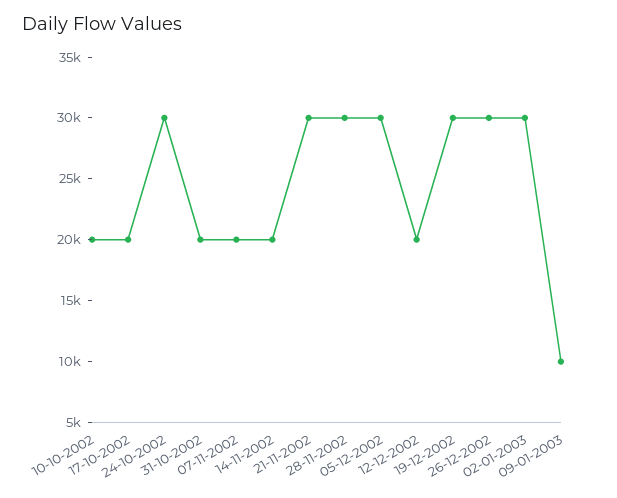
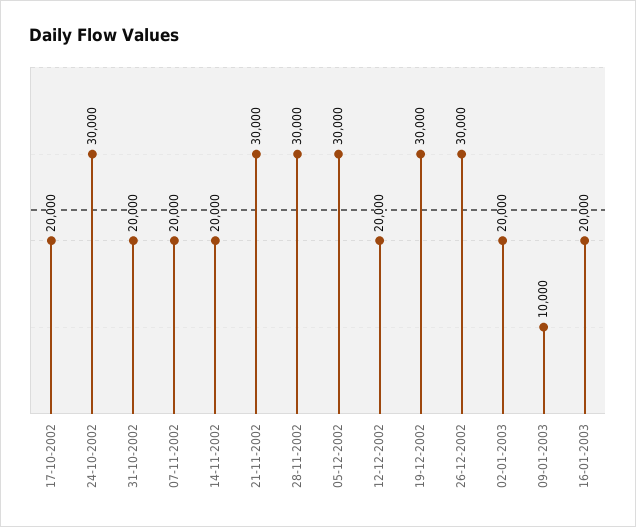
10-10-2002: 20000 -> none
02-01-2003: 30000 -> 20000
16-01-2003: none -> 20000

